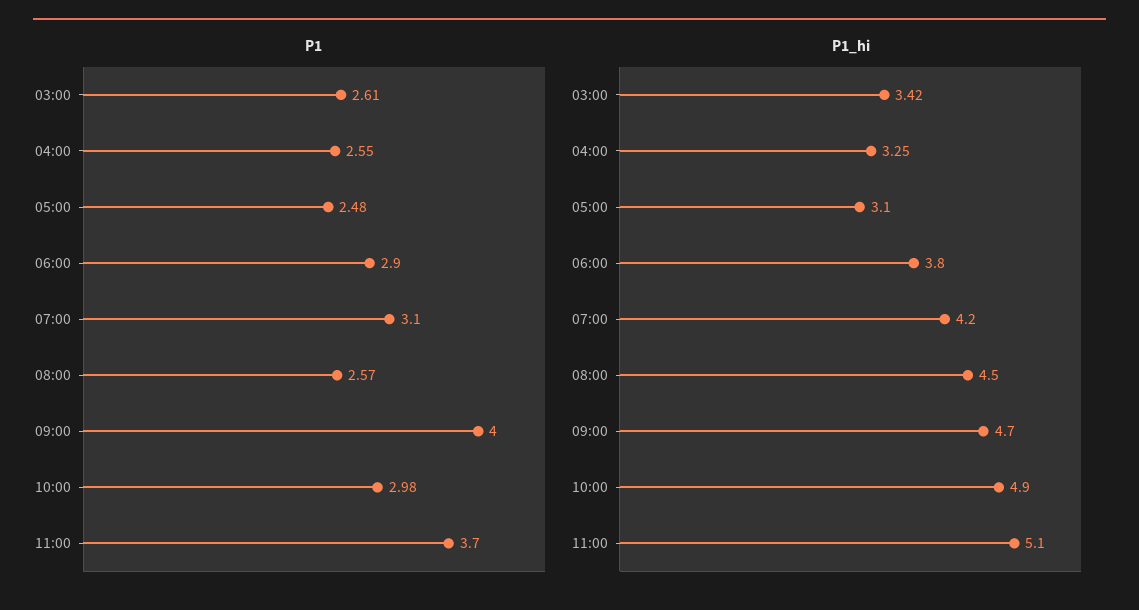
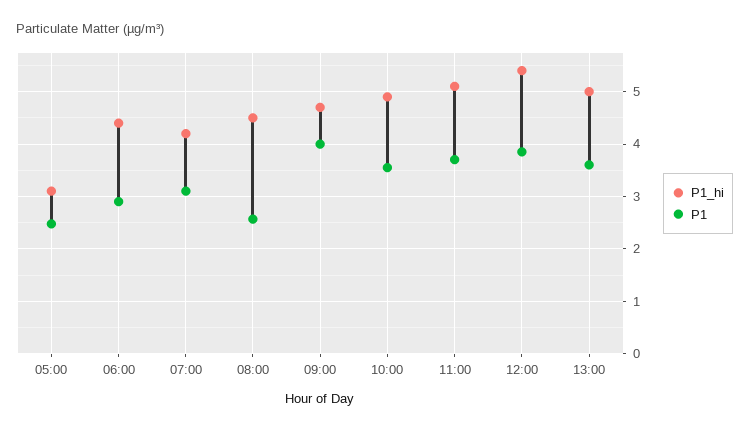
P1, 03:00: 2.61 -> none
P1, 04:00: 2.55 -> none
P1, 10:00: 2.98 -> 3.6
P1_hi, 03:00: 3.42 -> none
P1_hi, 04:00: 3.25 -> none
P1_hi, 06:00: 3.8 -> 4.4
P1_hi, 12:00: none -> 5.4
P1, 12:00: none -> 3.8
P1_hi, 13:00: none -> 5
P1, 13:00: none -> 3.6

